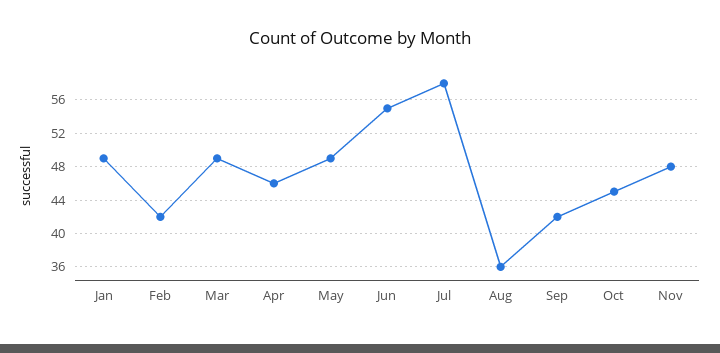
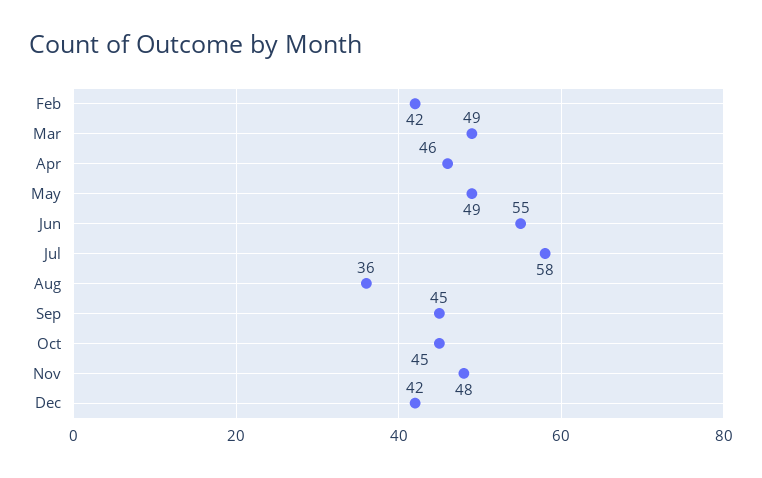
Jan: 49 -> none
Sep: 42 -> 45
Dec: none -> 42

